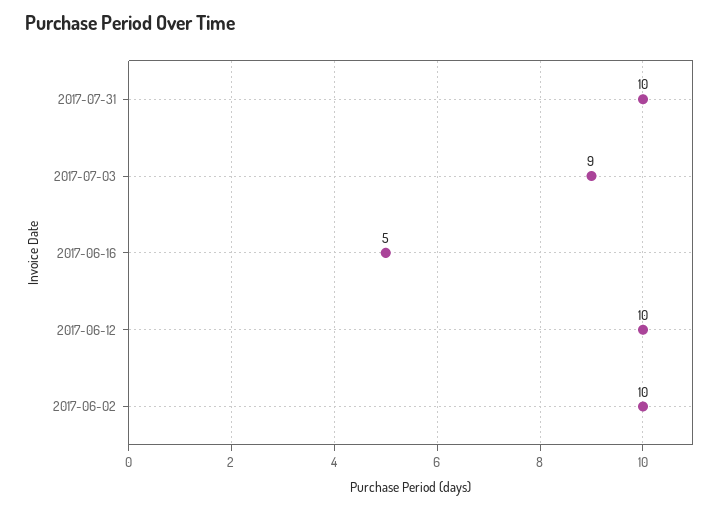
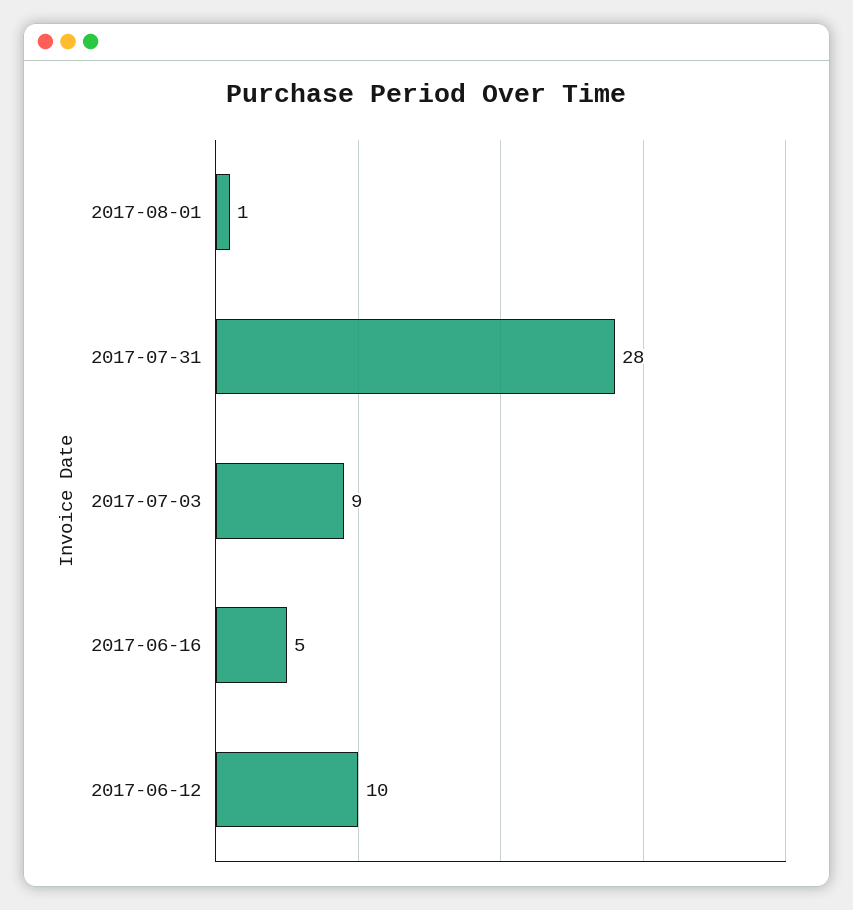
2017-07-31: 10 -> 28
2017-06-02: 10 -> none
2017-08-01: none -> 1

